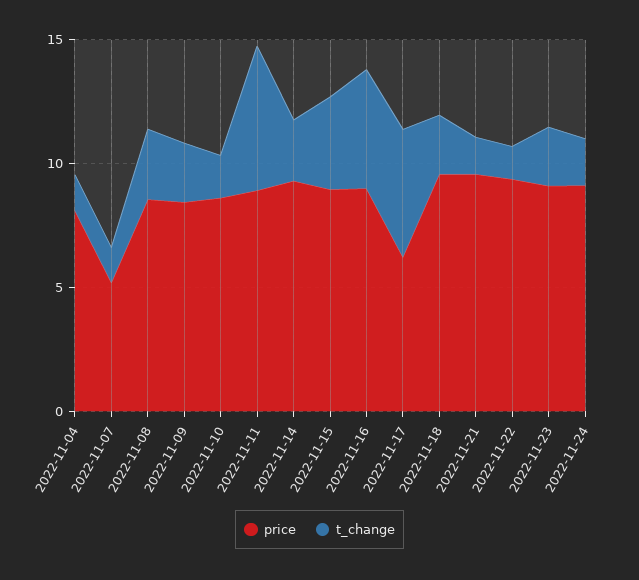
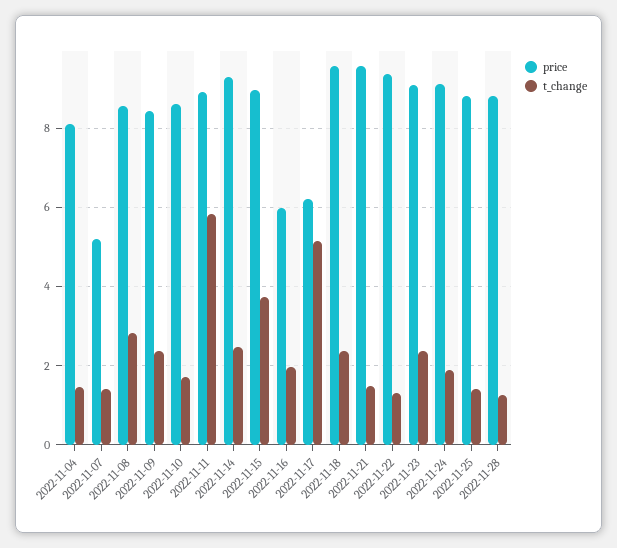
price, 2022-11-16: 9 -> 6
t_change, 2022-11-16: 5 -> 2
price, 2022-11-25: none -> 8.8
t_change, 2022-11-25: none -> 1.4
price, 2022-11-28: none -> 8.8
t_change, 2022-11-28: none -> 1.2

